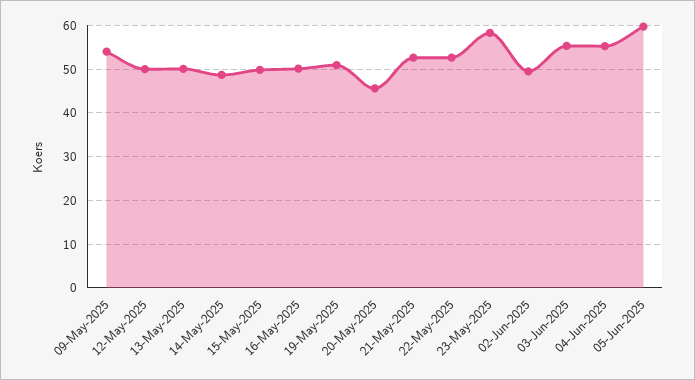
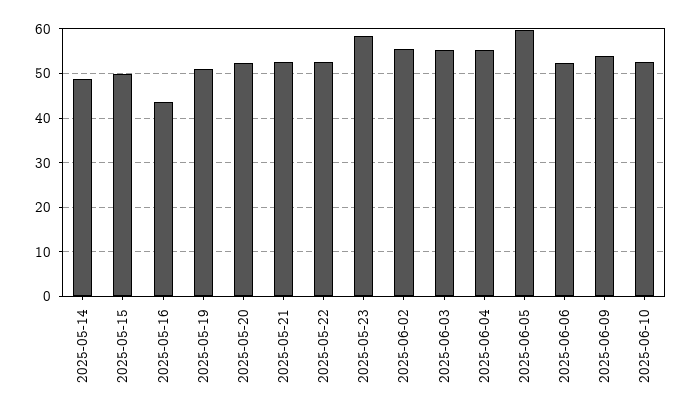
09-May-2025: 54 -> none
12-May-2025: 50 -> none
13-May-2025: 50 -> none
16-May-2025: 50 -> 44
20-May-2025: 46 -> 52
02-Jun-2025: 50 -> 56
2025-06-06: none -> 52
2025-06-09: none -> 54
2025-06-10: none -> 52

